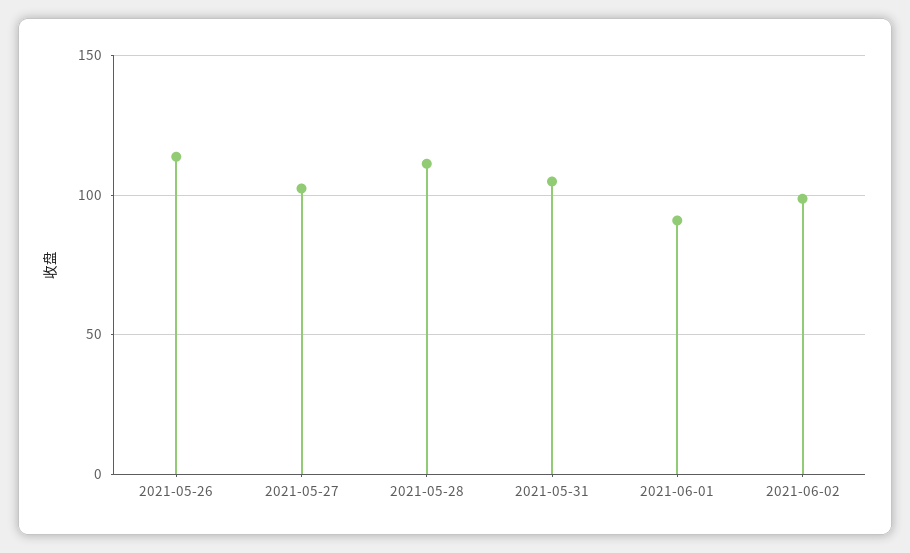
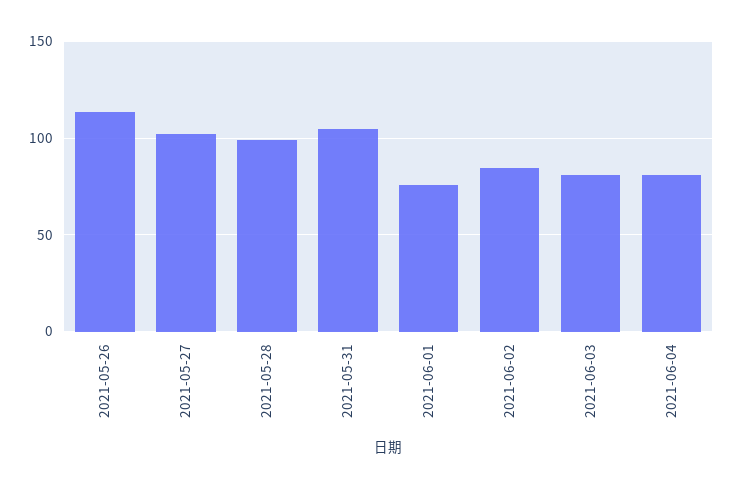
2021-05-28: 110 -> 100
2021-06-01: 90 -> 75
2021-06-02: 100 -> 85
2021-06-03: none -> 80
2021-06-04: none -> 80

